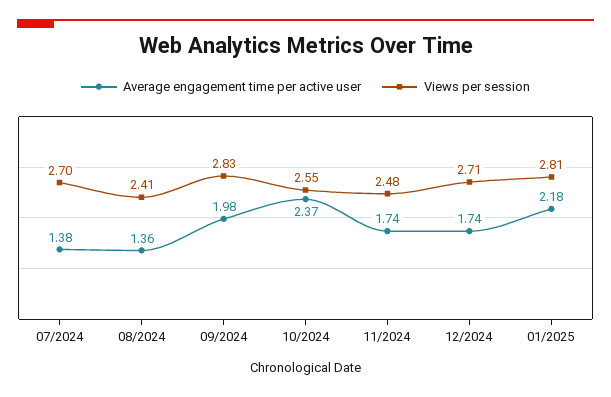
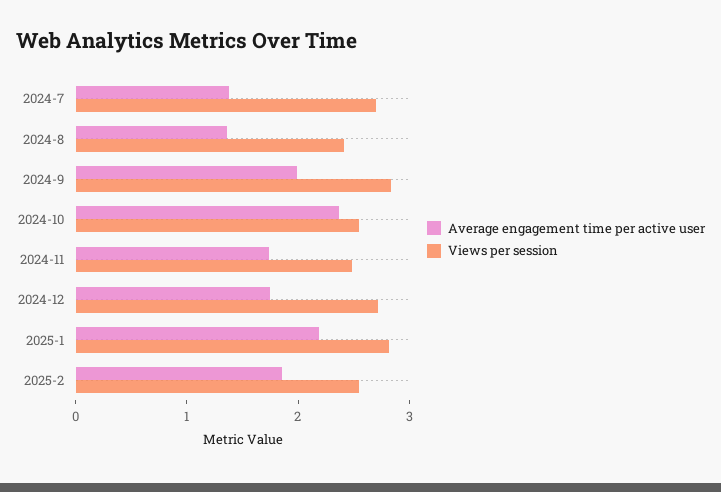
Average engagement time per active user, 2025-2: none -> 1.8
Views per session, 2025-2: none -> 2.6

